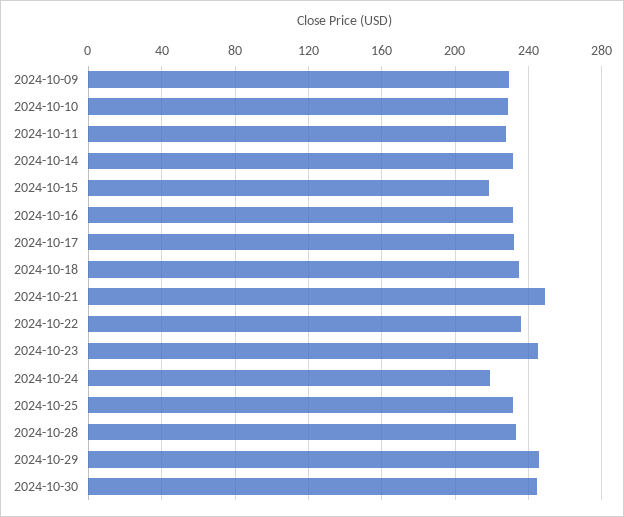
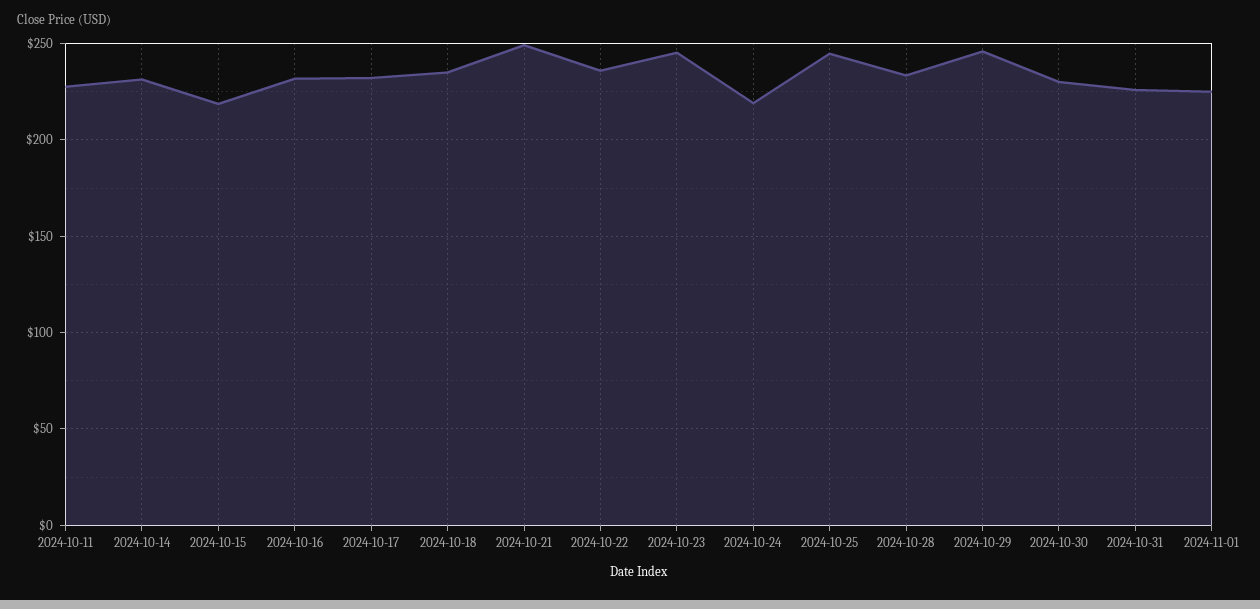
2024-10-09: 230 -> none
2024-10-10: 230 -> none
2024-10-25: 230 -> 245
2024-10-30: 245 -> 230
2024-10-31: none -> 225
2024-11-01: none -> 225

